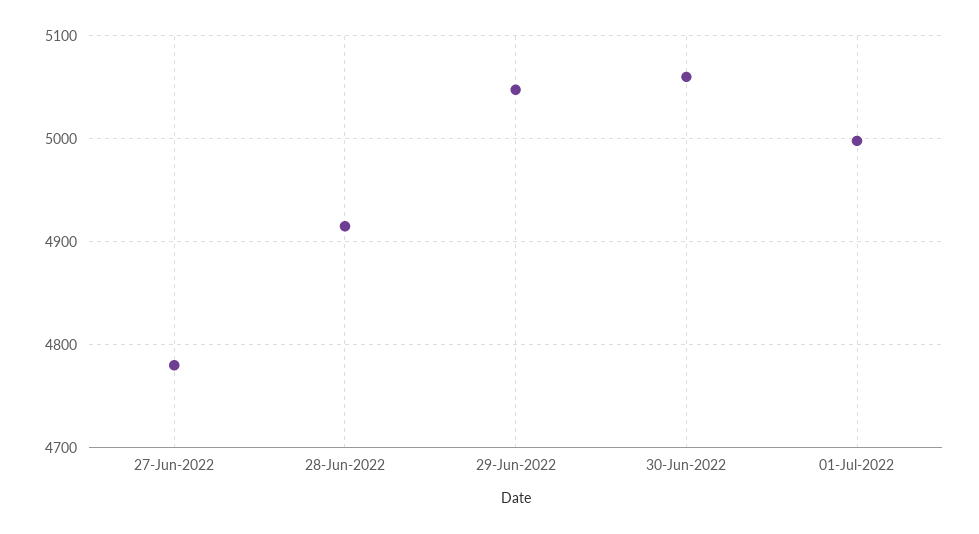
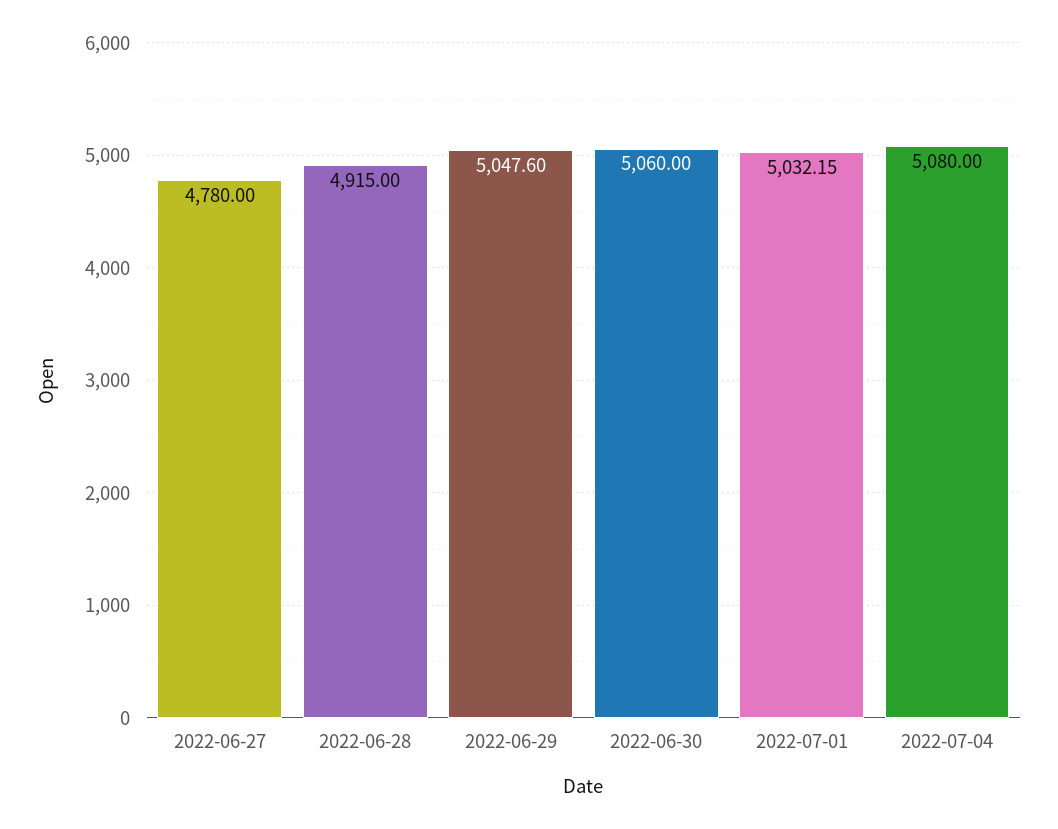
01-Jul-2022: 5000 -> 5032.15
2022-07-04: none -> 5080

